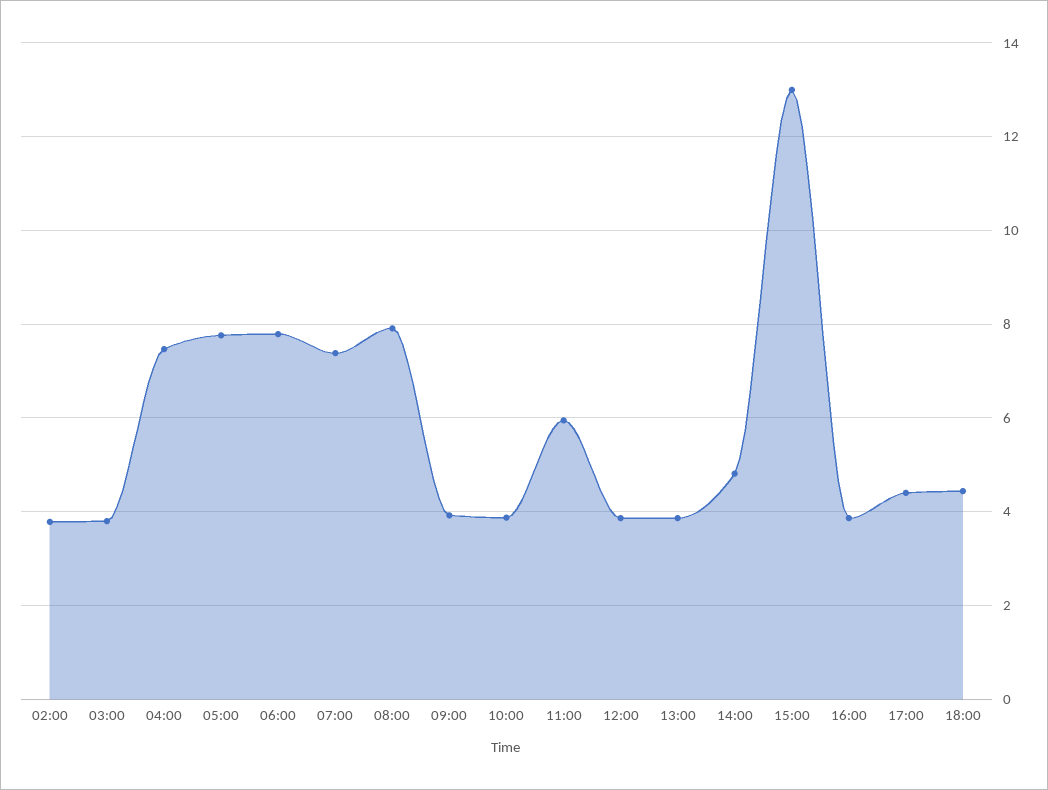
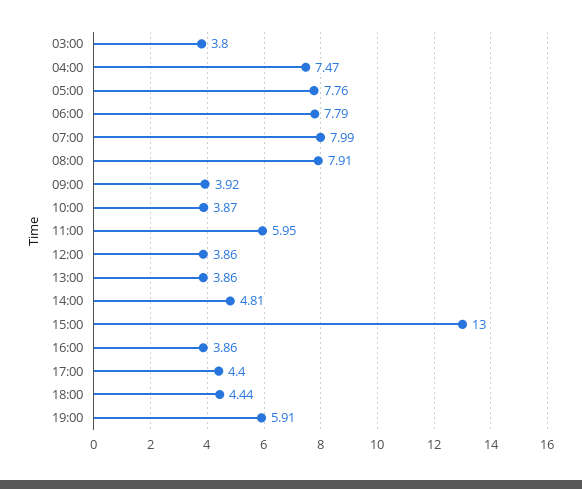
02:00: 3.8 -> none
07:00: 7.4 -> 7.99
19:00: none -> 5.91

